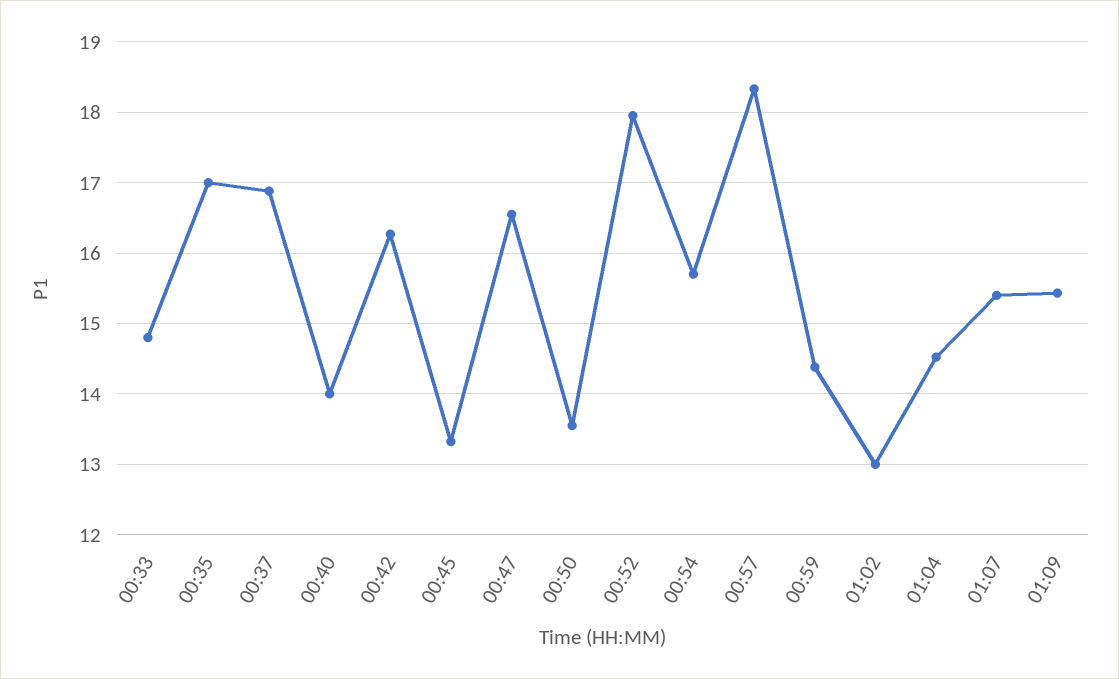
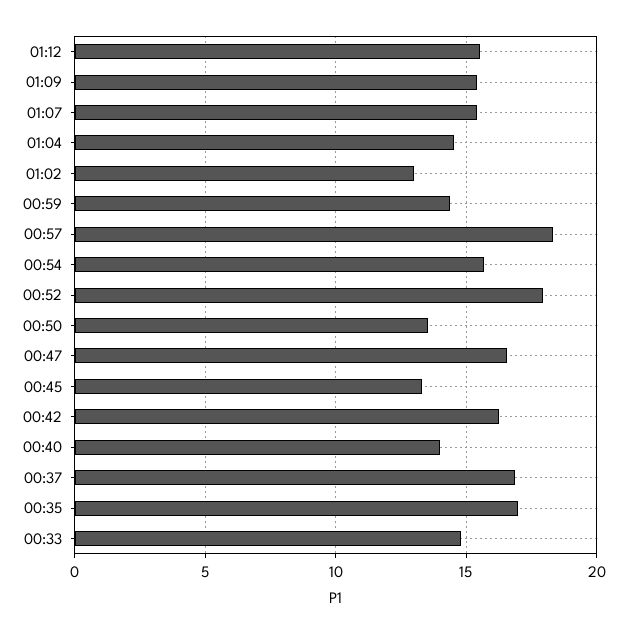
01:12: none -> 15.5

